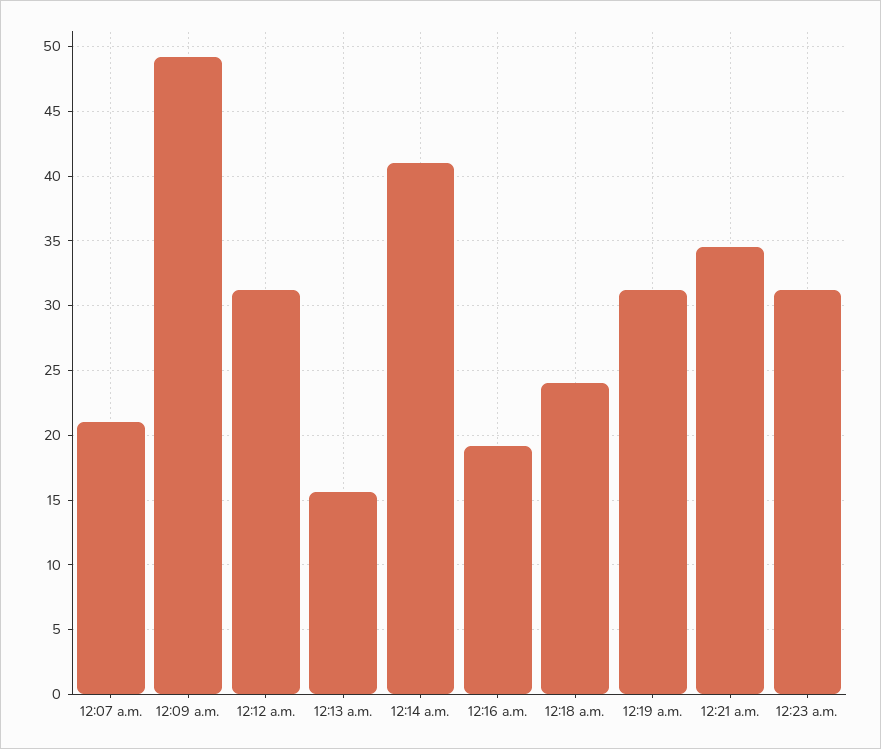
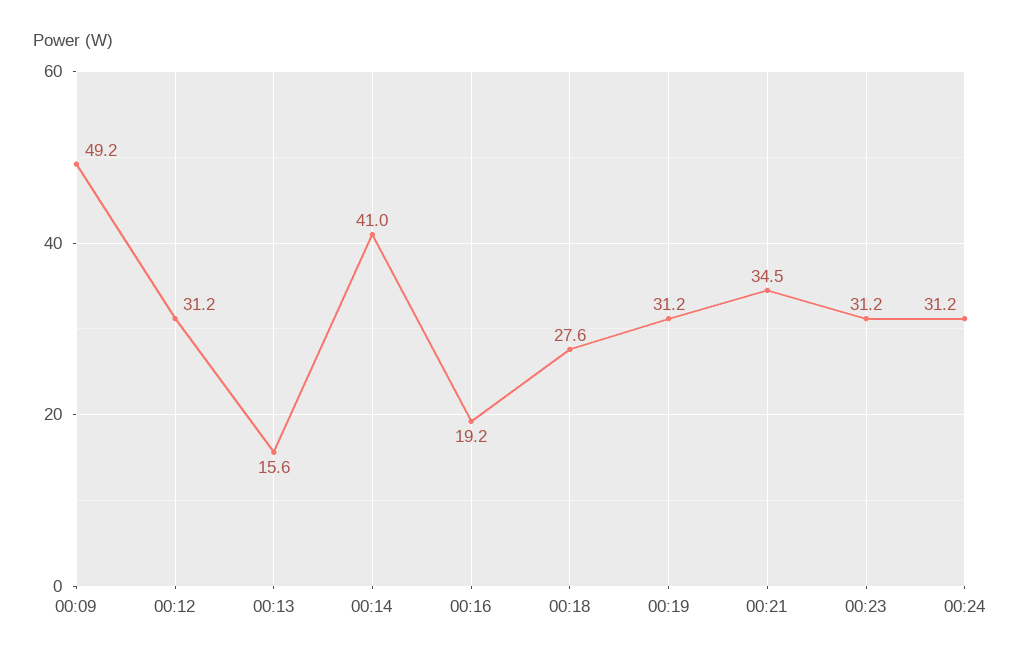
12:07 a.m.: 21 -> none
12:18 a.m.: 24 -> 27.6
00:24: none -> 31.2

